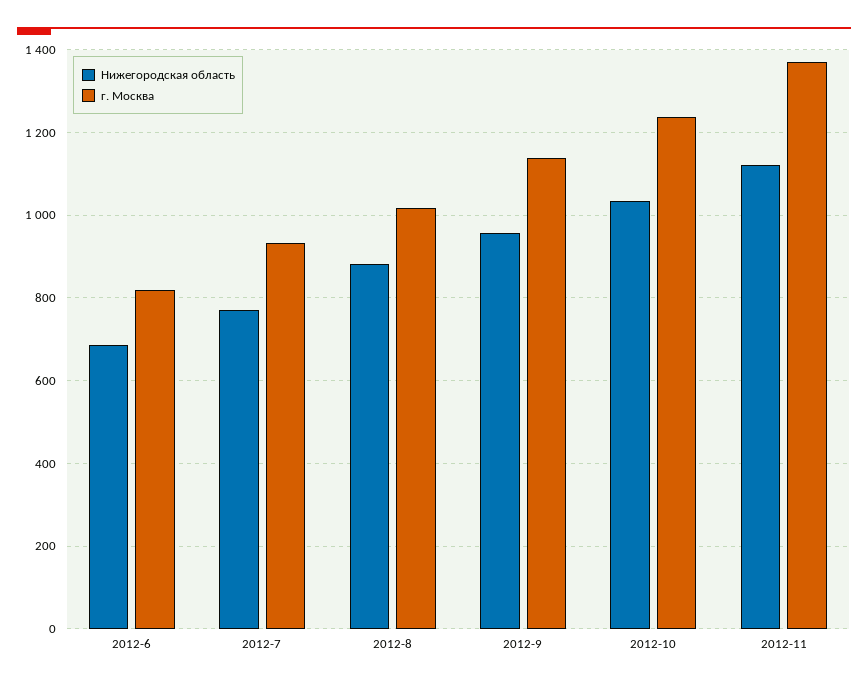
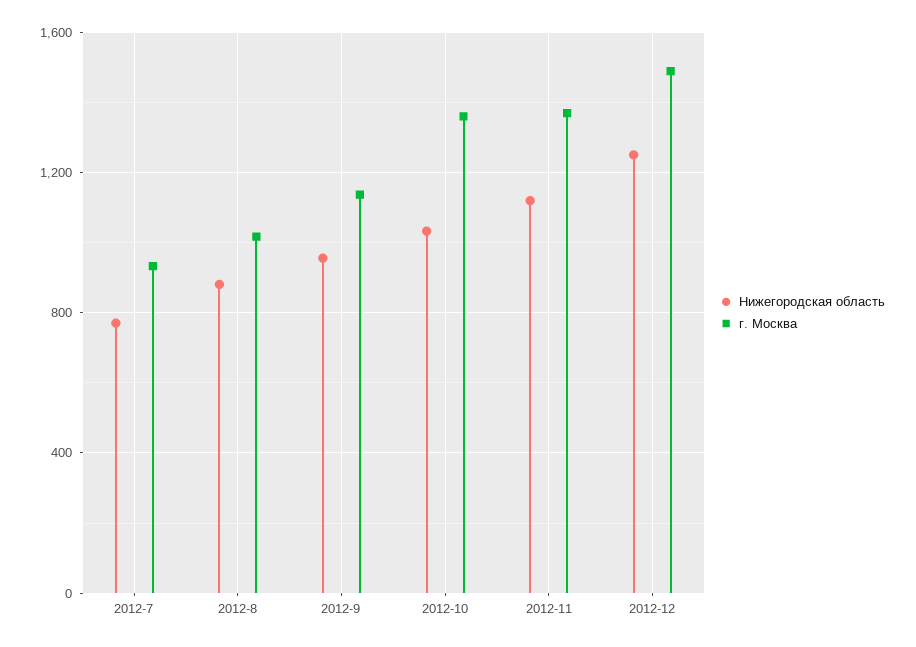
Нижегородская область, 2012-6: 680 -> none
г. Москва, 2012-6: 820 -> none
г. Москва, 2012-10: 1240 -> 1350
Нижегородская область, 2012-12: none -> 1250
г. Москва, 2012-12: none -> 1500

